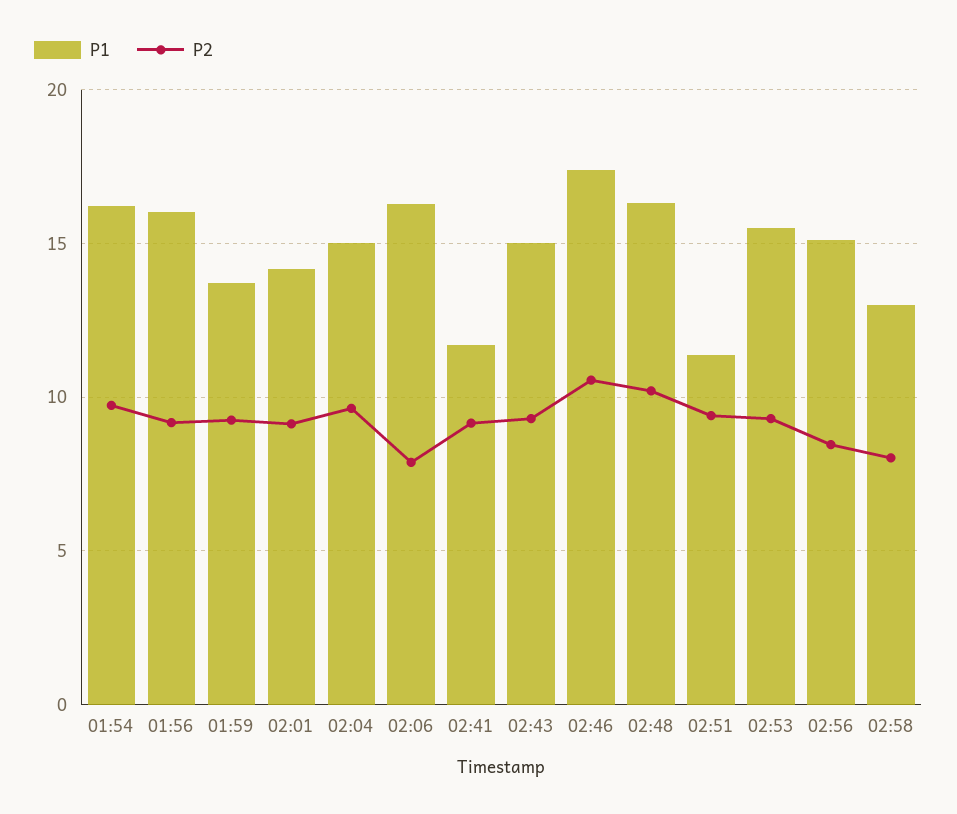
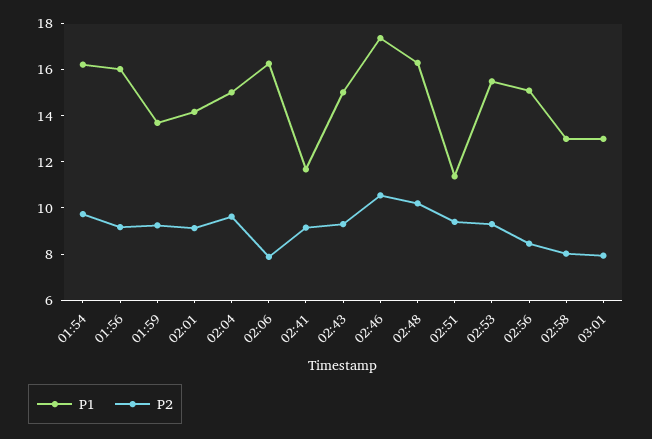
P1, 03:01: none -> 13
P2, 03:01: none -> 8

